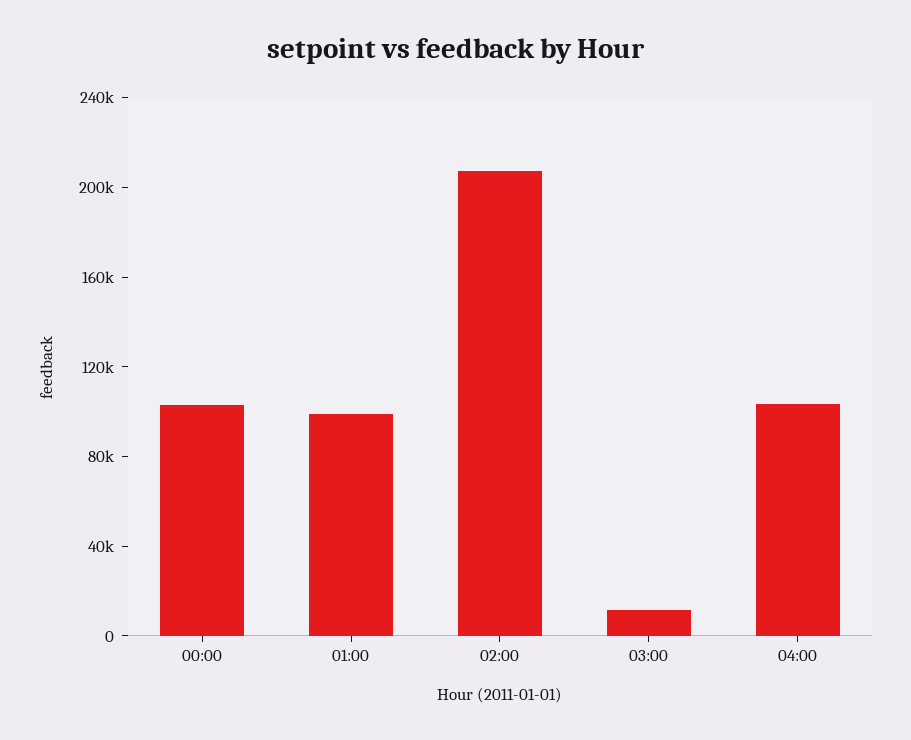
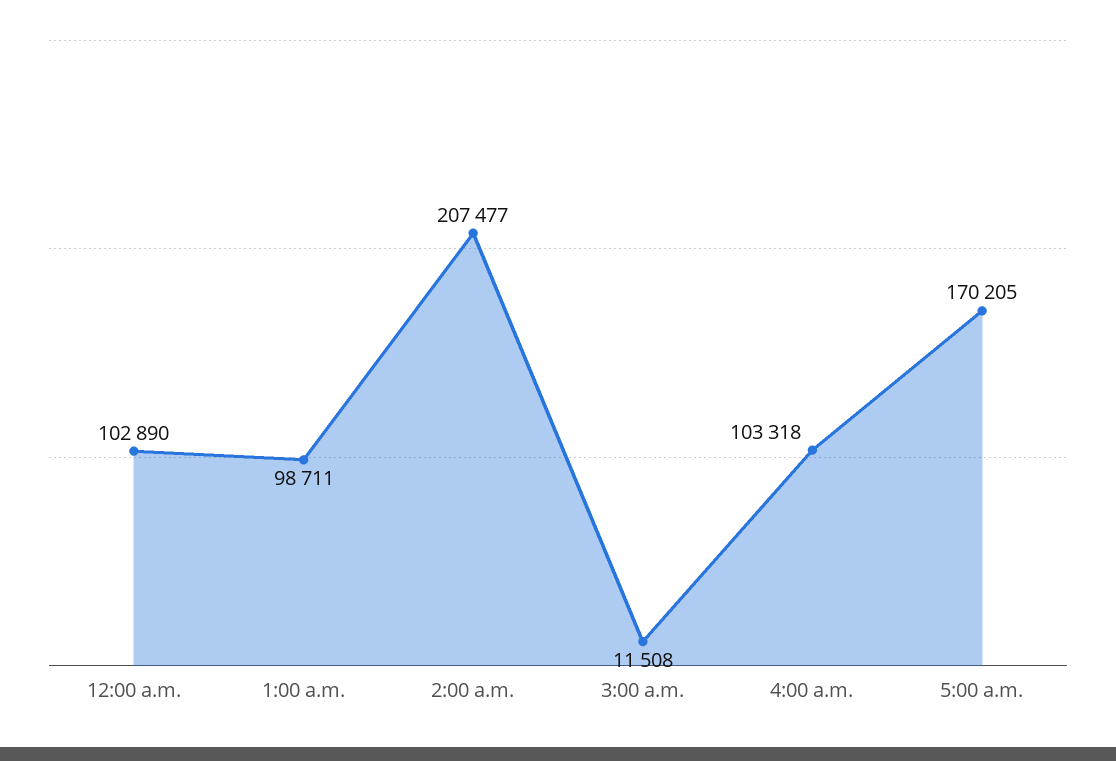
5:00 a.m.: none -> 170205

